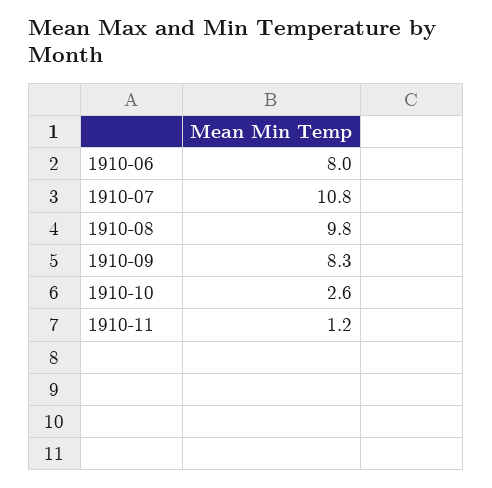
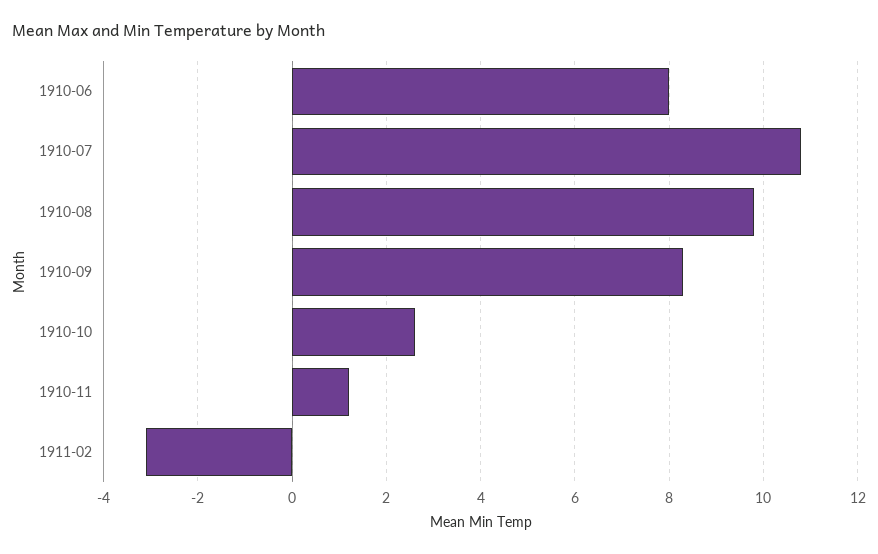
1911-02: none -> -3

